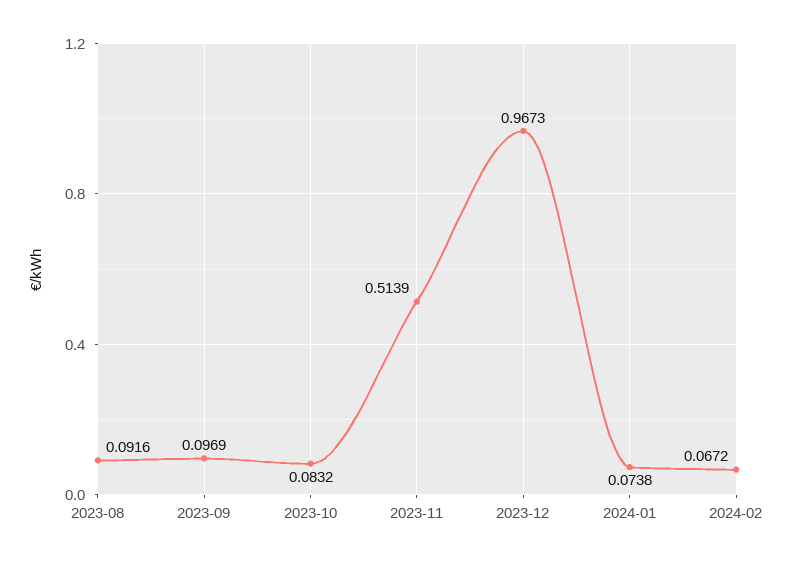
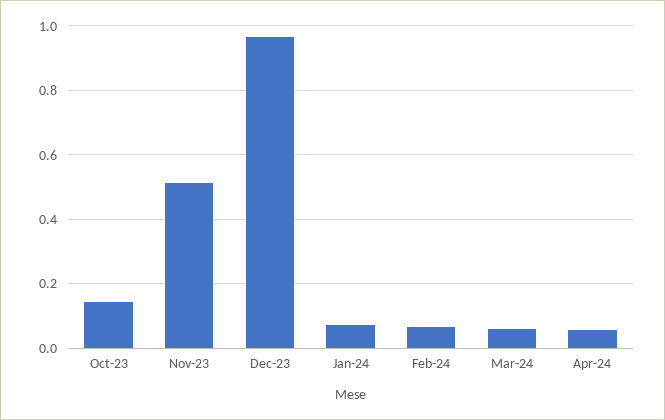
2023-08: 0.0916 -> none
2023-09: 0.0969 -> none
2023-10: 0.0832 -> 0.14
Mar-24: none -> 0.06
Apr-24: none -> 0.06

